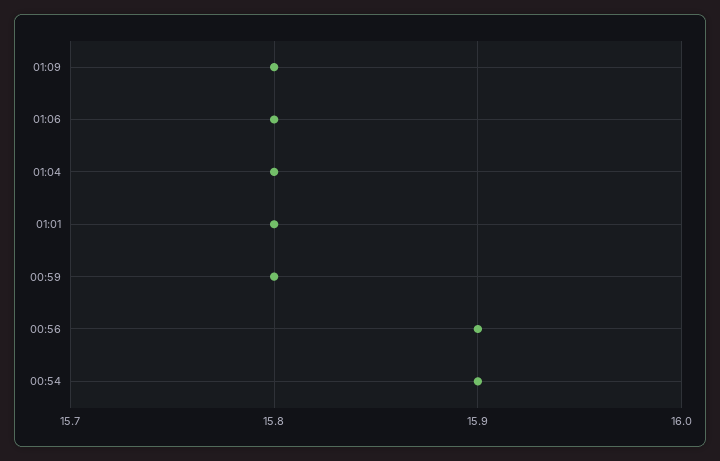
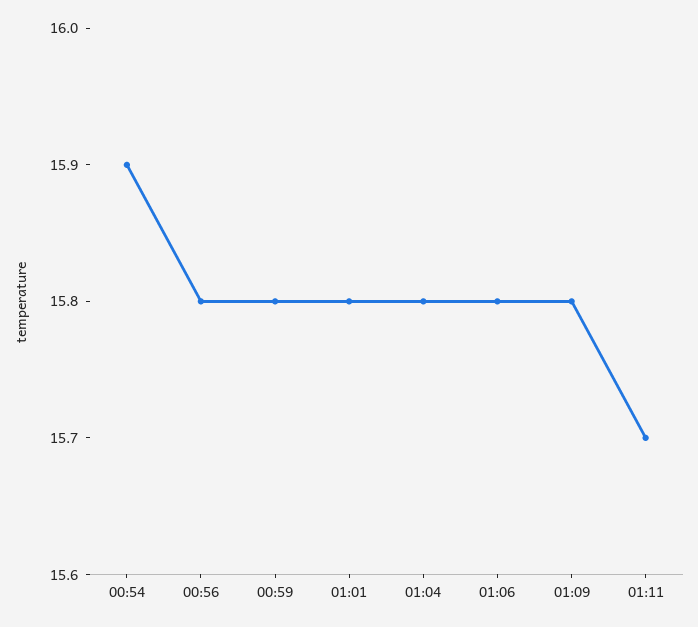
00:56: 15.9 -> 15.8
01:11: none -> 15.7

